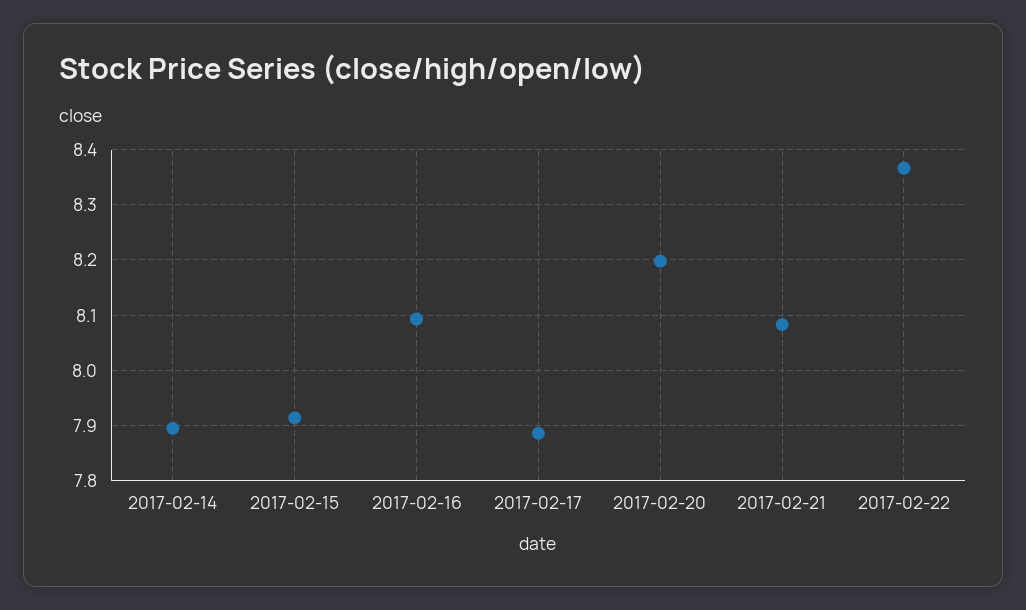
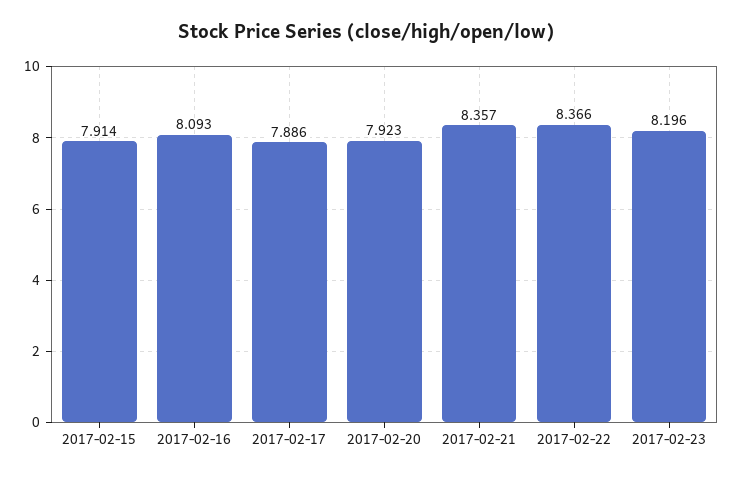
2017-02-14: 7.9 -> none
2017-02-20: 8.2 -> 7.923
2017-02-21: 8.08 -> 8.357
2017-02-23: none -> 8.196

